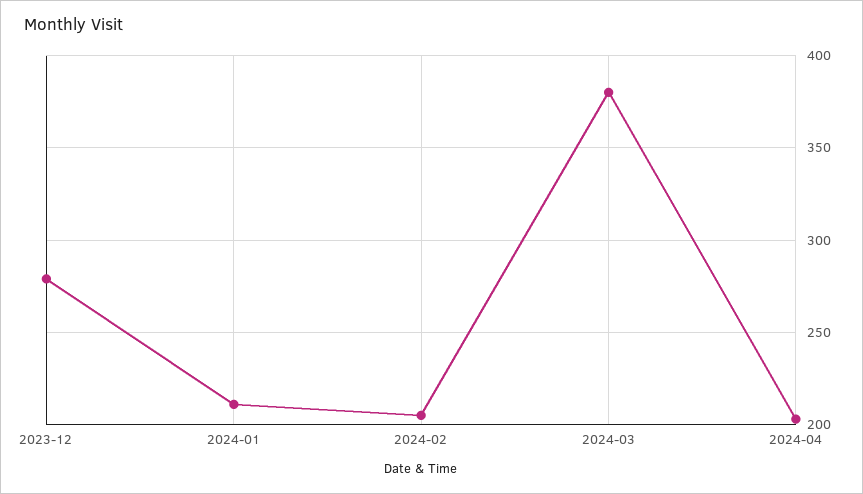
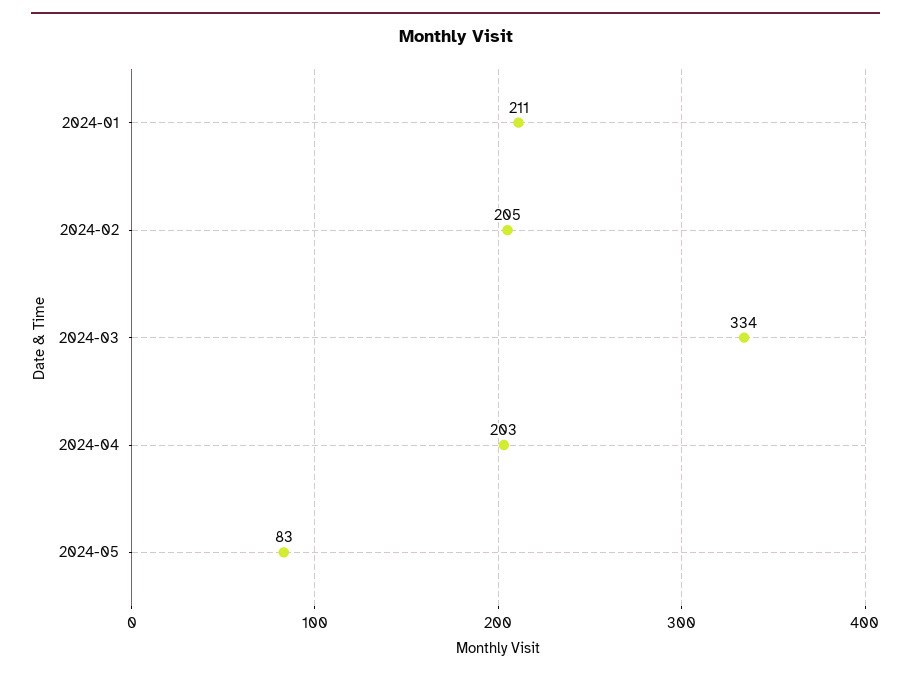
2023-12: 280 -> none
2024-03: 380 -> 334
2024-05: none -> 83

